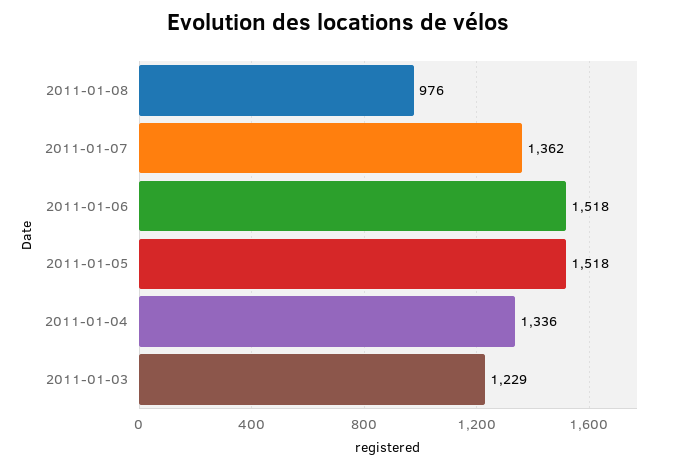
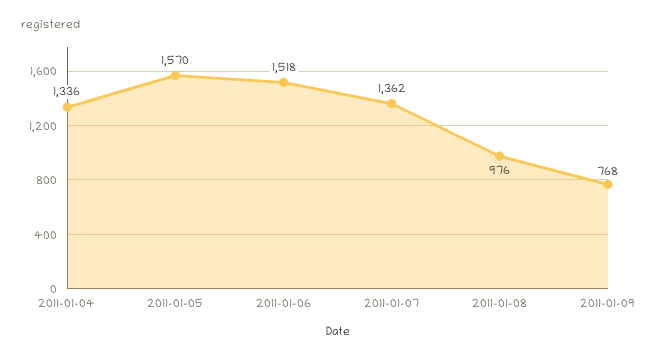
2011-01-05: 1518 -> 1570
2011-01-03: 1229 -> none
2011-01-09: none -> 768

